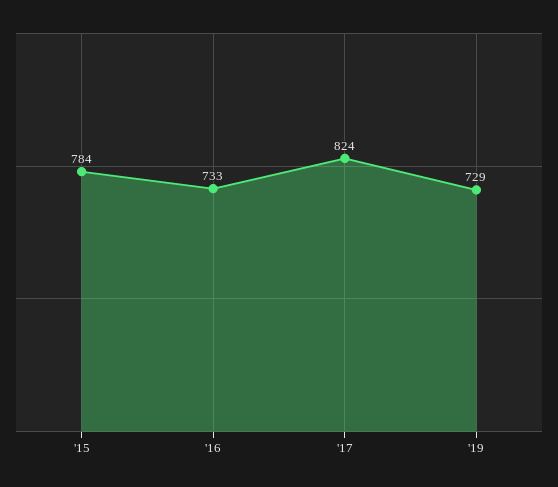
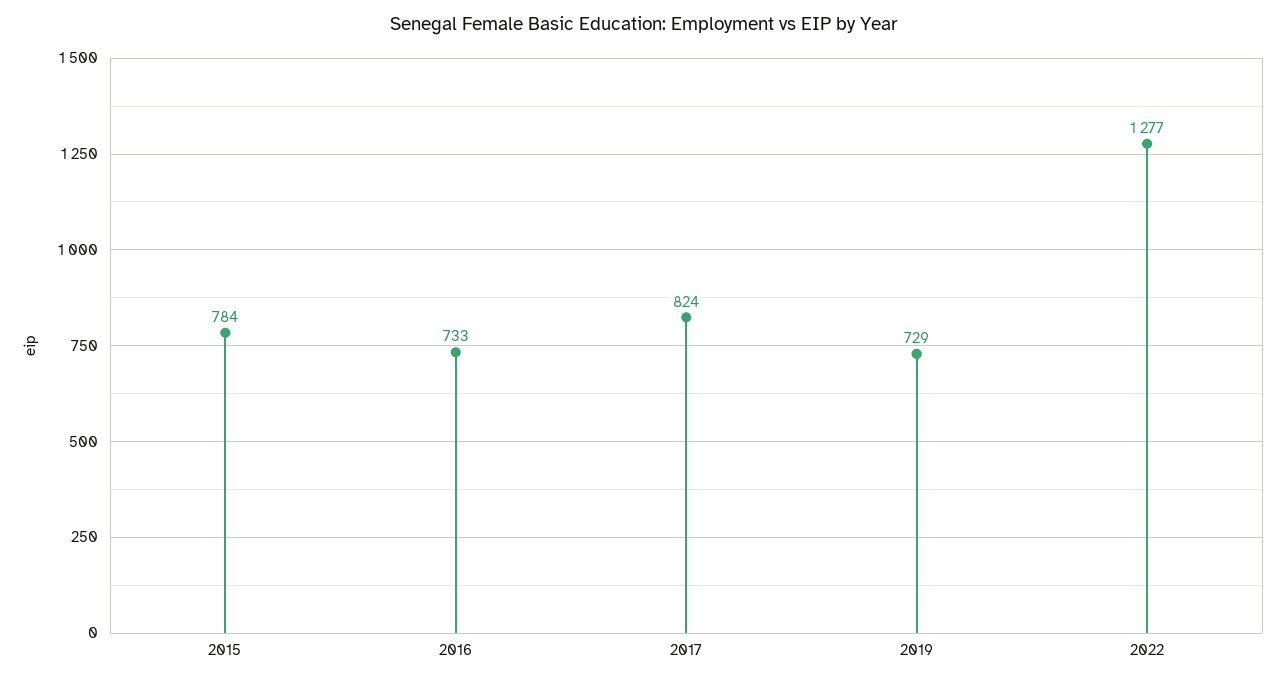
2022: none -> 1277

